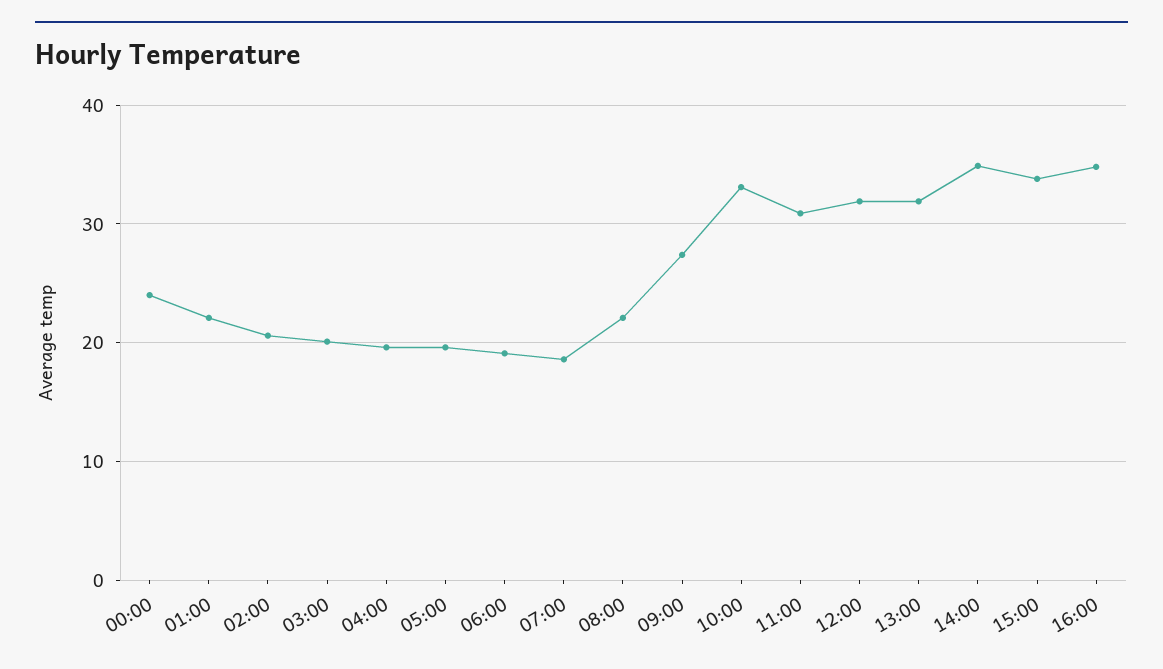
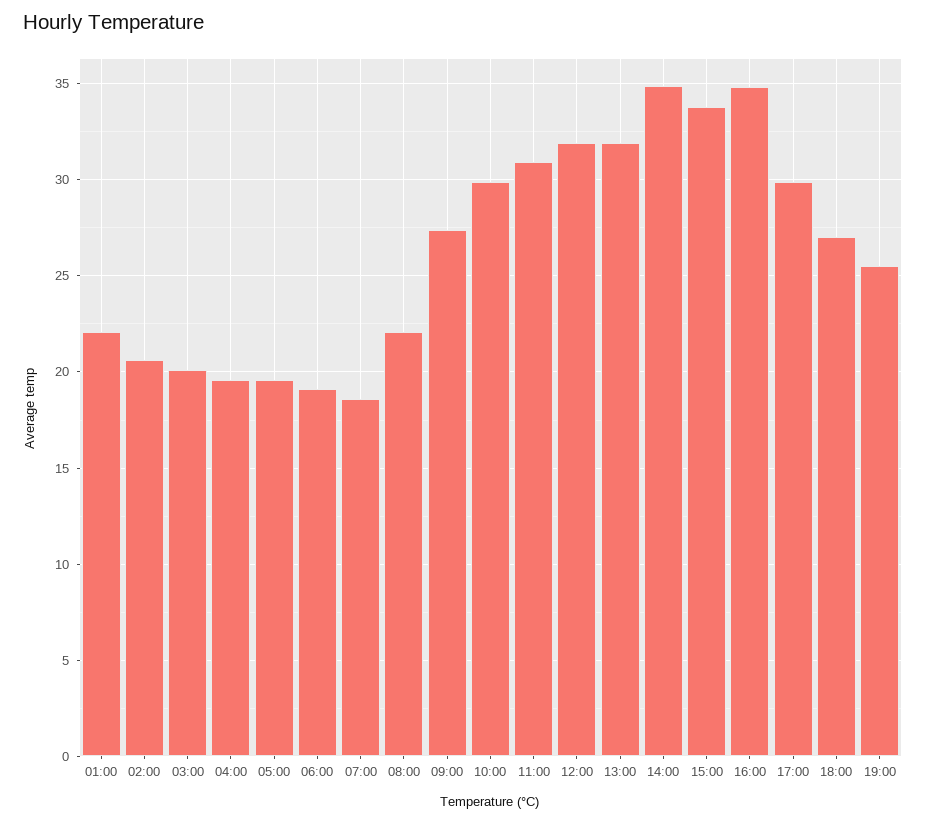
00:00: 24 -> none
10:00: 33 -> 30
17:00: none -> 30
18:00: none -> 27
19:00: none -> 25.5

